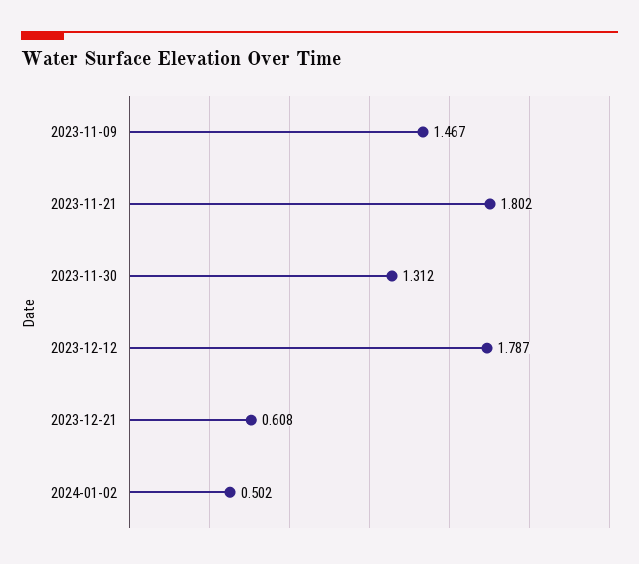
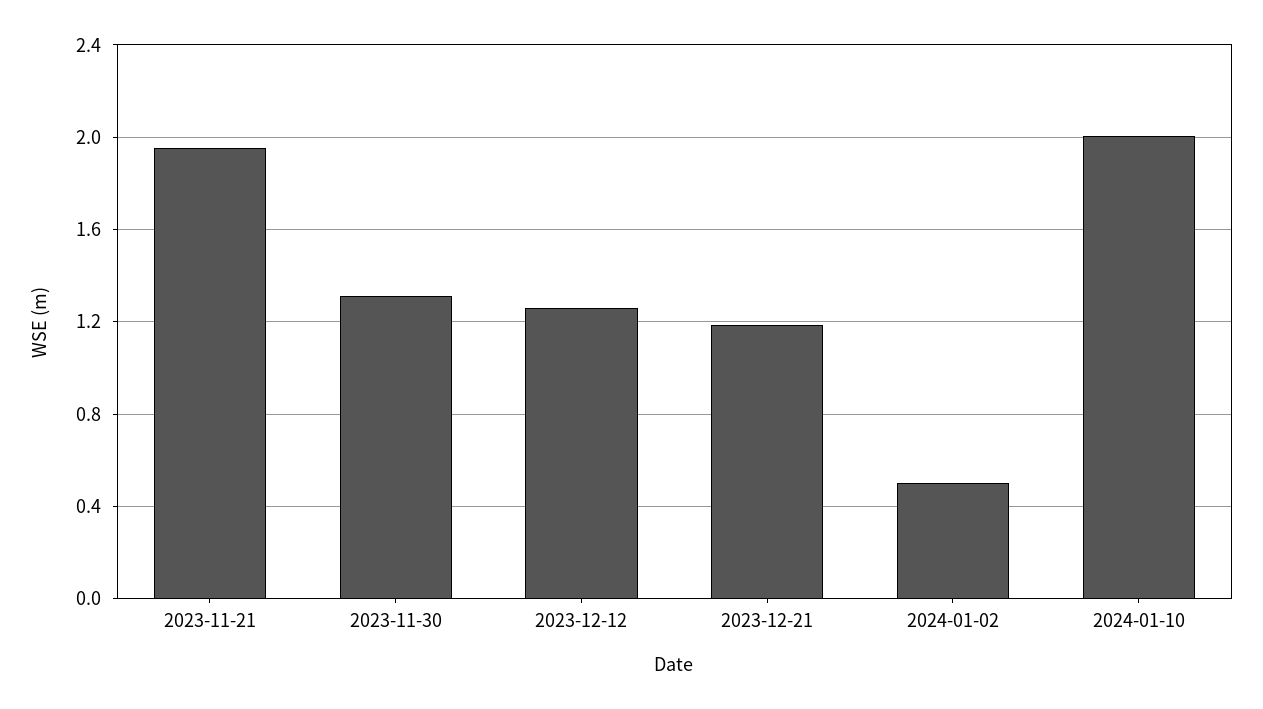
2023-11-09: 1.467 -> none
2023-11-21: 1.802 -> 1.95
2023-12-12: 1.787 -> 1.25
2023-12-21: 0.608 -> 1.2
2024-01-10: none -> 2

